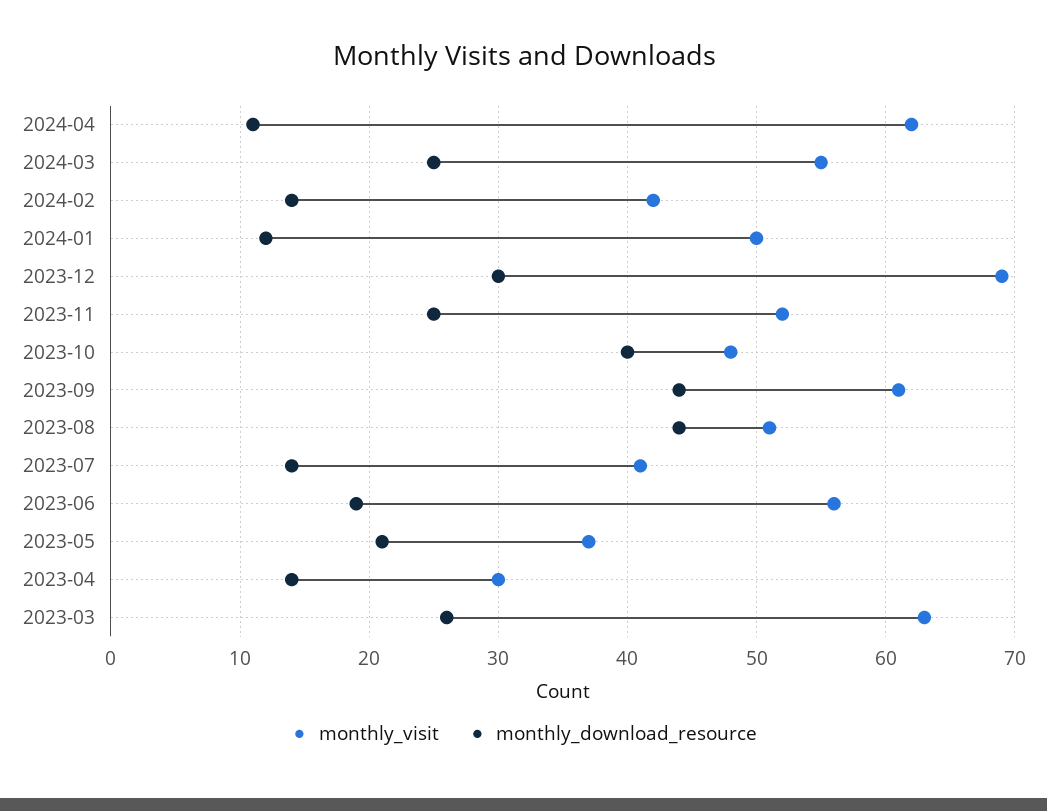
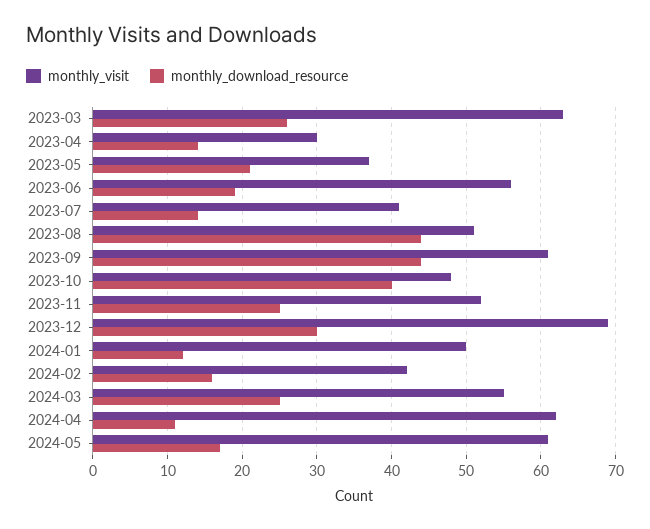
monthly_download_resource, 2024-02: 14 -> 16
monthly_visit, 2024-05: none -> 61
monthly_download_resource, 2024-05: none -> 17

